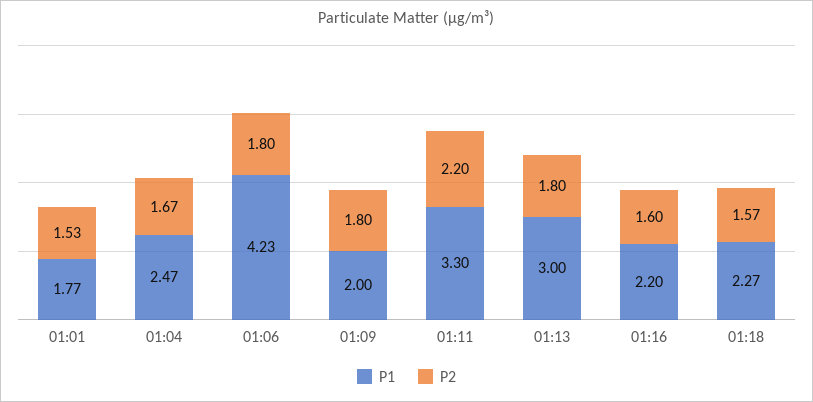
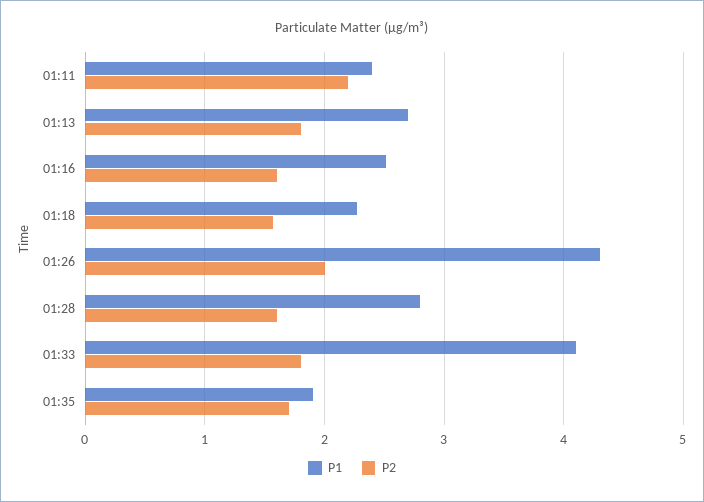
P1, 01:01: 1.77 -> none
P2, 01:01: 1.53 -> none
P1, 01:04: 2.47 -> none
P2, 01:04: 1.67 -> none
P1, 01:06: 4.23 -> none
P2, 01:06: 1.8 -> none
P1, 01:09: 2 -> none
P2, 01:09: 1.8 -> none
P1, 01:11: 3.3 -> 2.4
P1, 01:13: 3 -> 2.7
P1, 01:16: 2.2 -> 2.5
P1, 01:26: none -> 4.3
P2, 01:26: none -> 2
P1, 01:28: none -> 2.8
P2, 01:28: none -> 1.6
P1, 01:33: none -> 4.1
P2, 01:33: none -> 1.8
P1, 01:35: none -> 1.9
P2, 01:35: none -> 1.7

